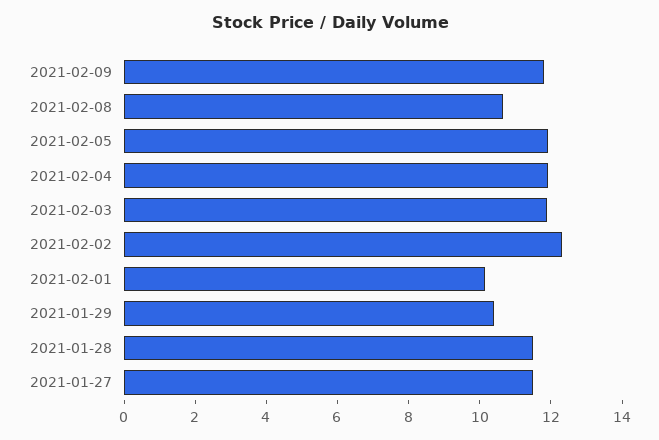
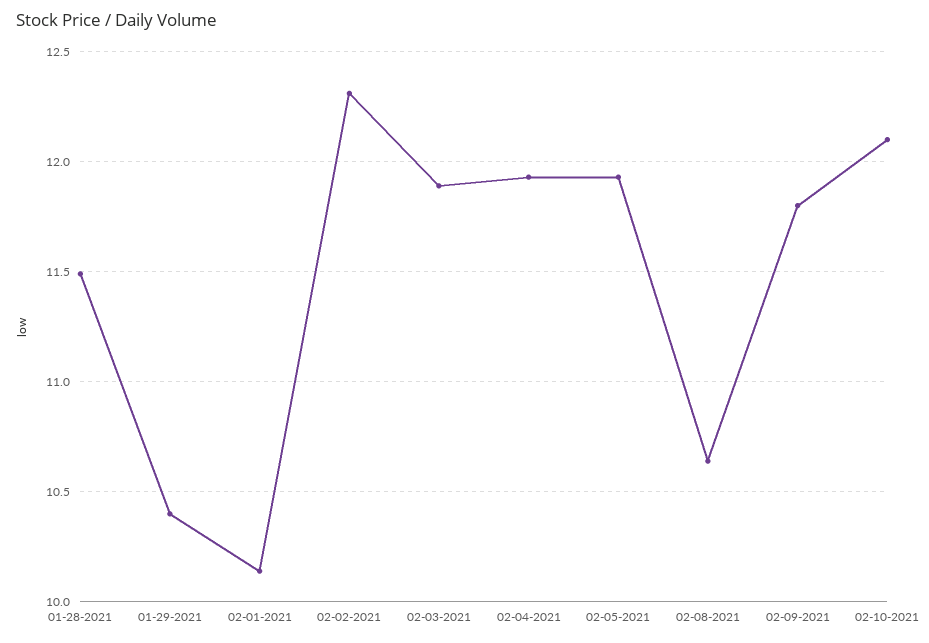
2021-01-27: 11.5 -> none
02-10-2021: none -> 12.1

